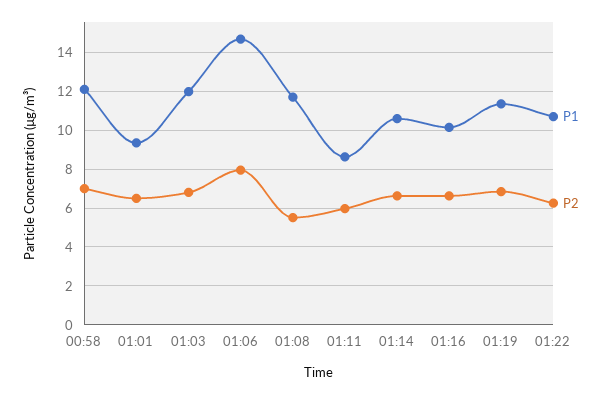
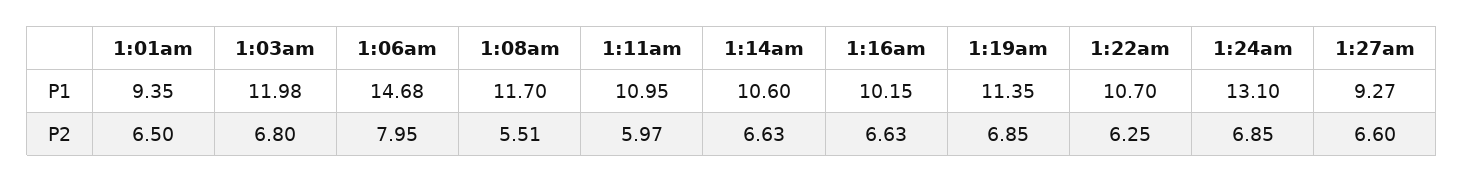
P1, 00:58: 12 -> none
P2, 00:58: 7 -> none
P1, 01:11: 8.5 -> 10.95
P1, 1:24am: none -> 13.1
P1, 1:27am: none -> 9.27
P2, 1:24am: none -> 6.85
P2, 1:27am: none -> 6.6

